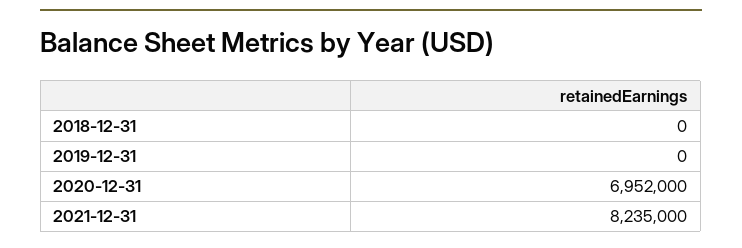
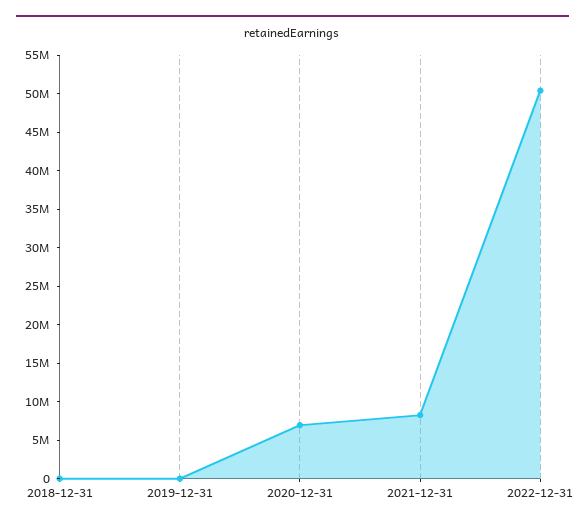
2022-12-31: none -> 50000000

